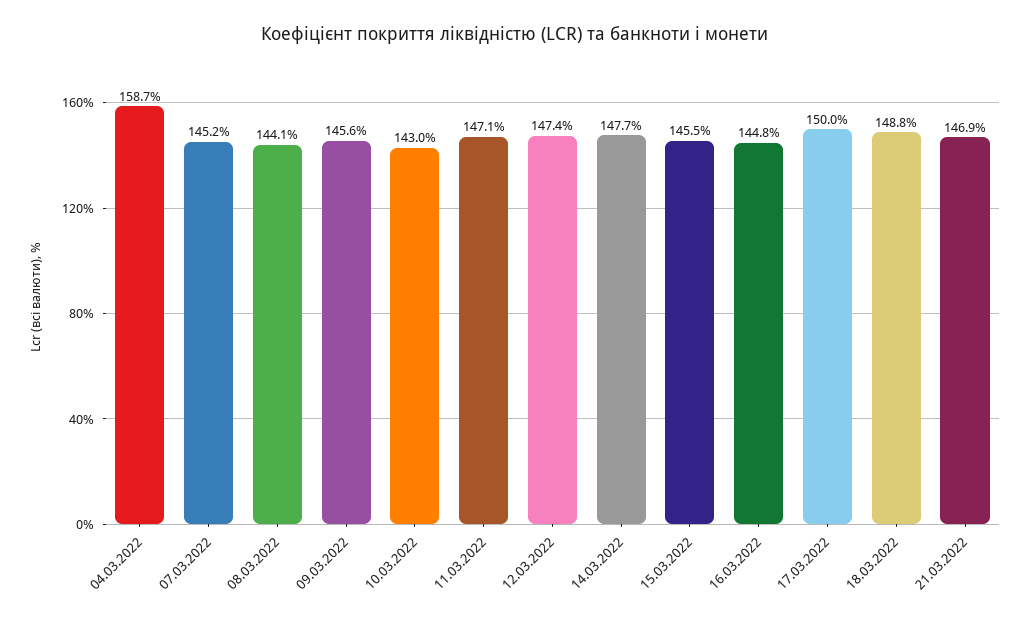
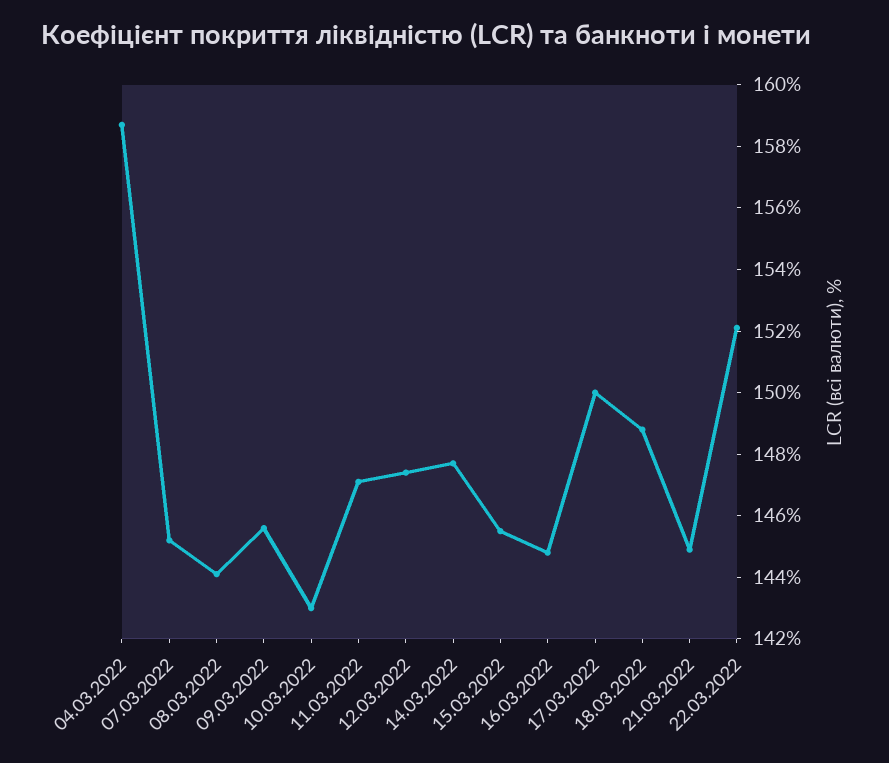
21.03.2022: 146.9 -> 145
22.03.2022: none -> 152

